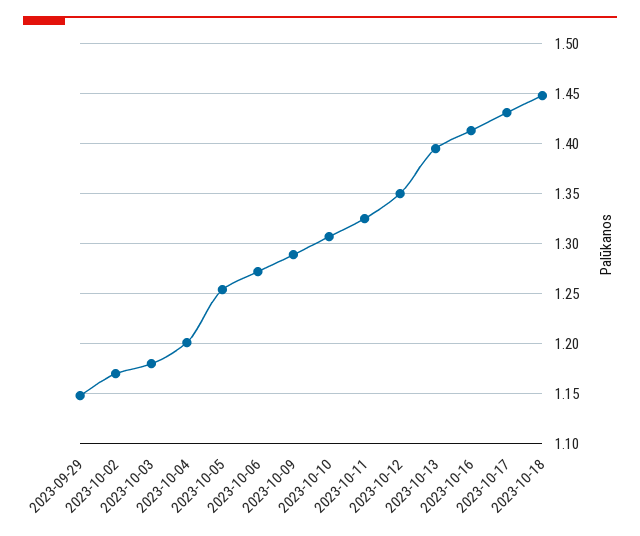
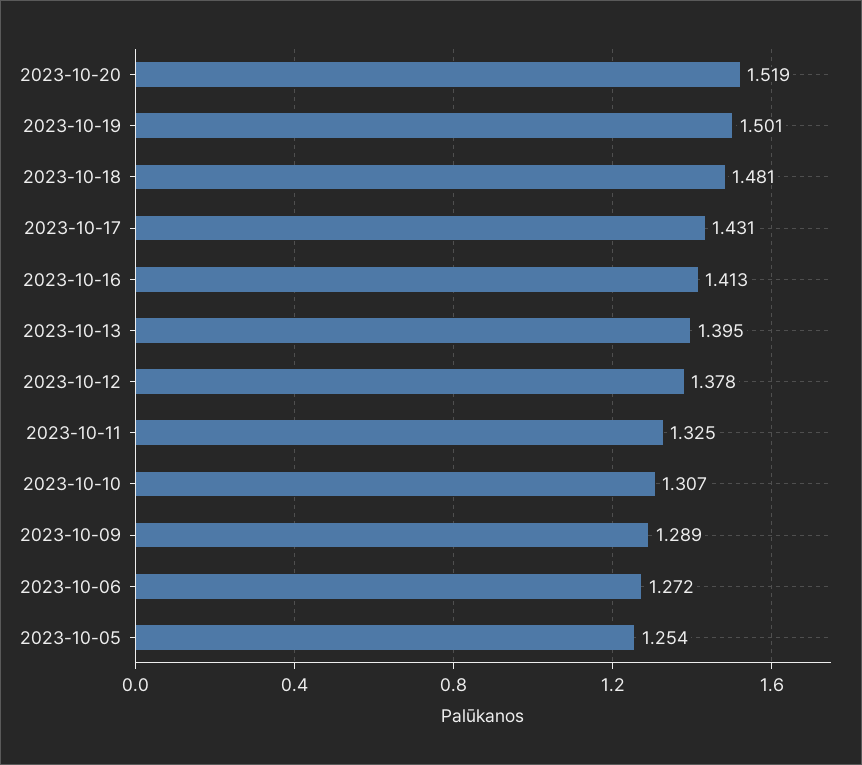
2023-09-29: 1.15 -> none
2023-10-02: 1.17 -> none
2023-10-03: 1.18 -> none
2023-10-04: 1.2 -> none
2023-10-12: 1.35 -> 1.378
2023-10-18: 1.45 -> 1.481
2023-10-20: none -> 1.519
2023-10-19: none -> 1.501

